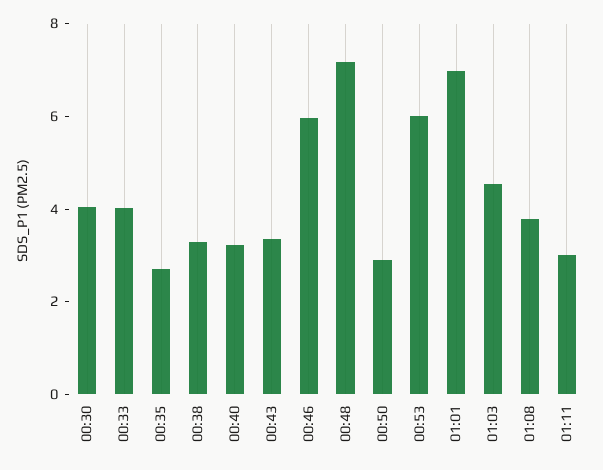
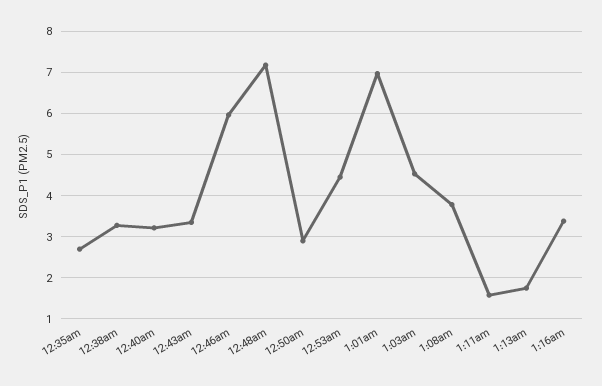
00:30: 4 -> none
00:33: 4 -> none
00:53: 6 -> 4.4
01:11: 3 -> 1.6
1:13am: none -> 1.8
1:16am: none -> 3.4

